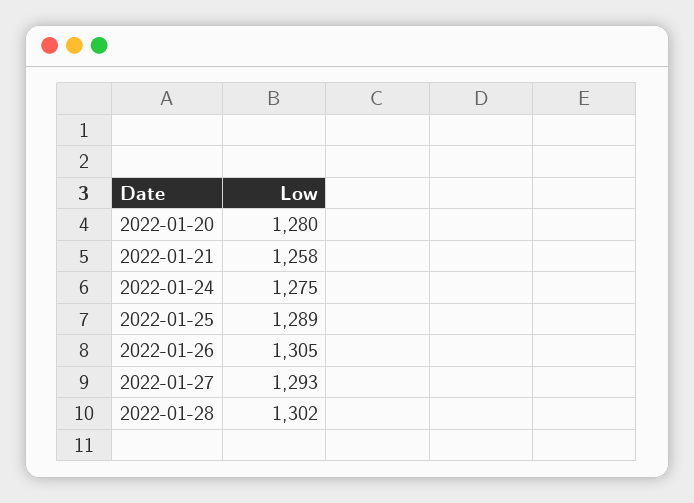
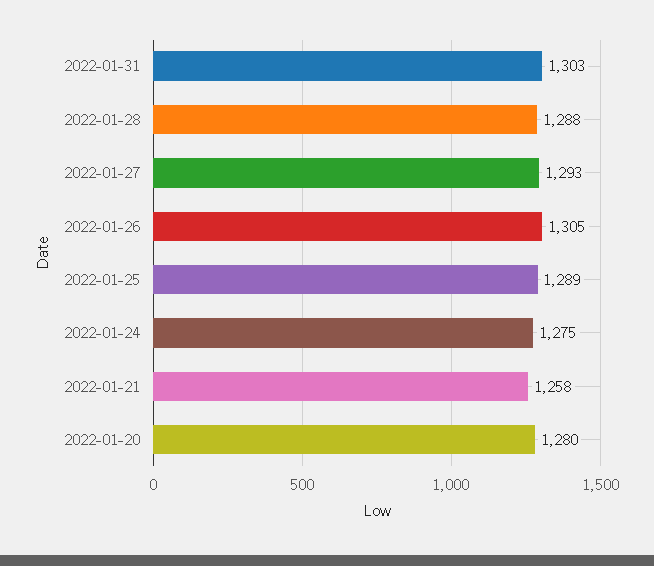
2022-01-28: 1302 -> 1288
2022-01-31: none -> 1303

